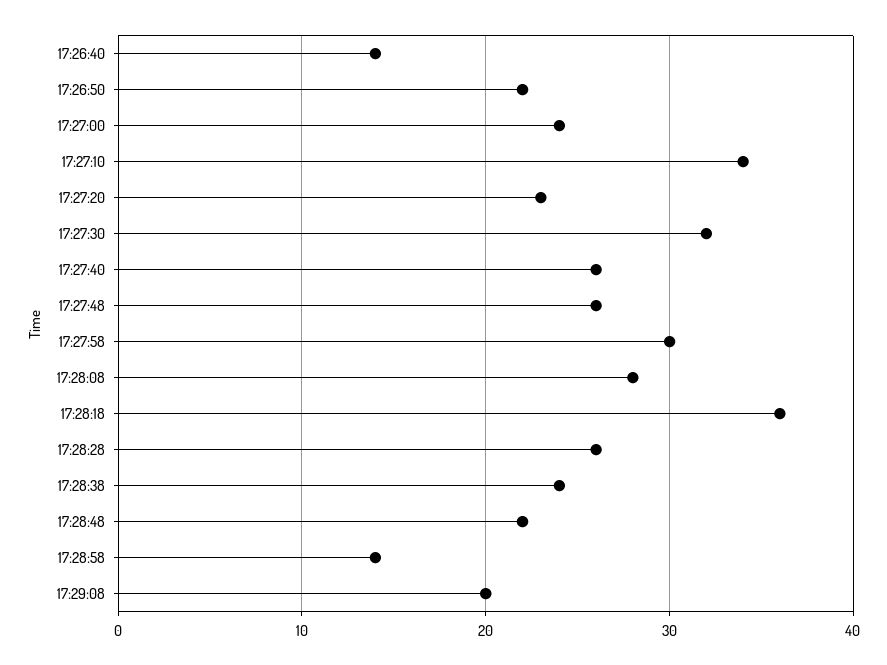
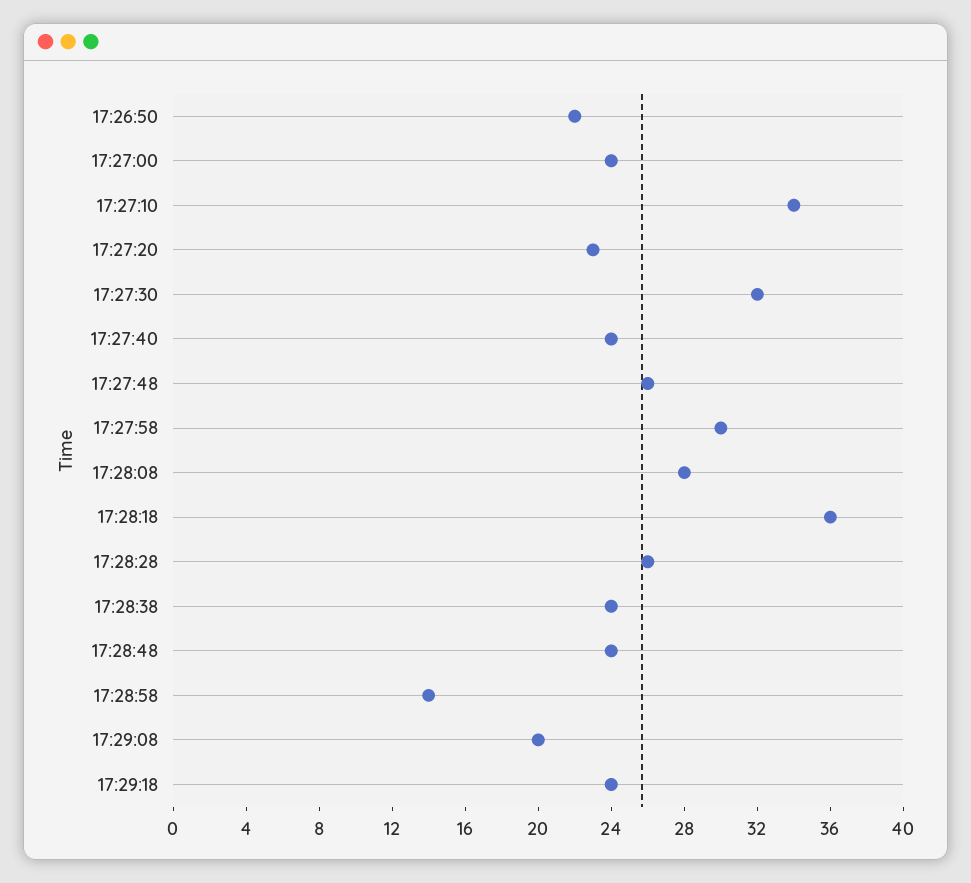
17:26:40: 14 -> none
17:27:40: 26 -> 24
17:28:48: 22 -> 24
17:29:18: none -> 24

